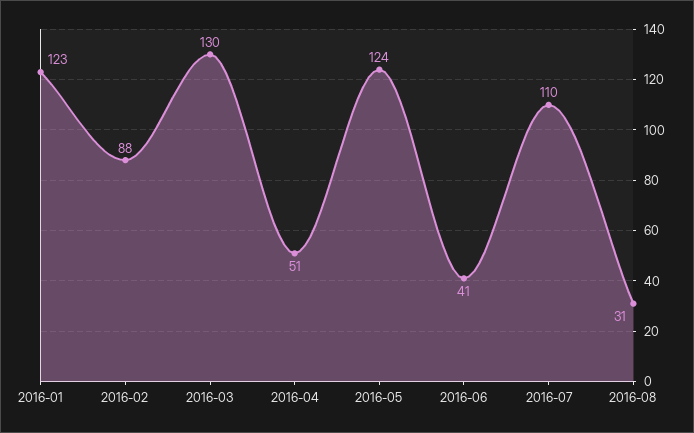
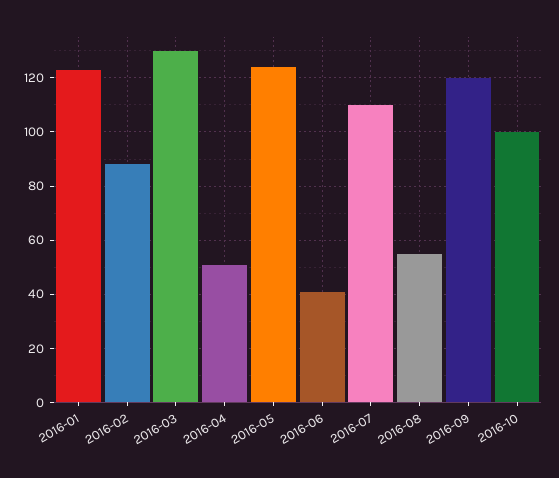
2016-08: 31 -> 55
2016-09: none -> 120
2016-10: none -> 100

